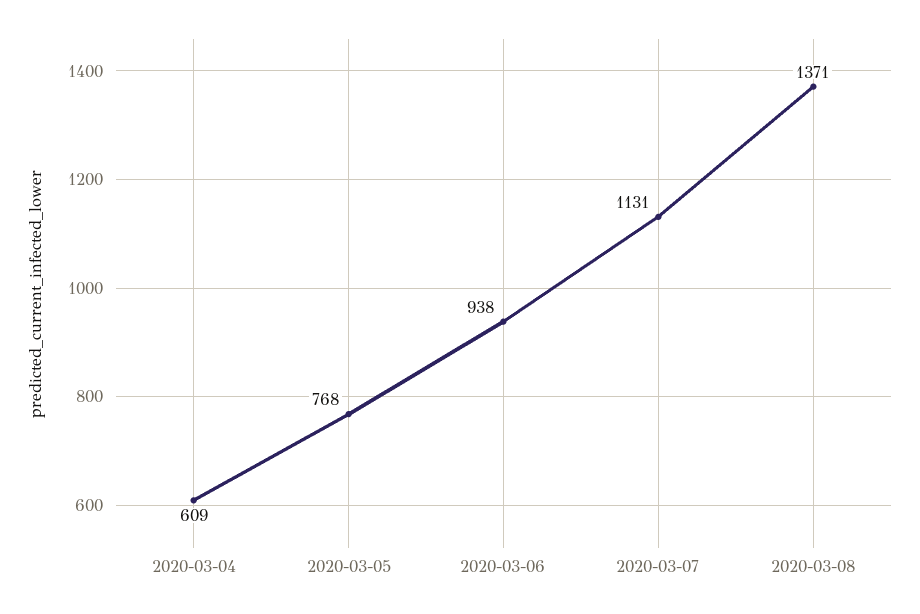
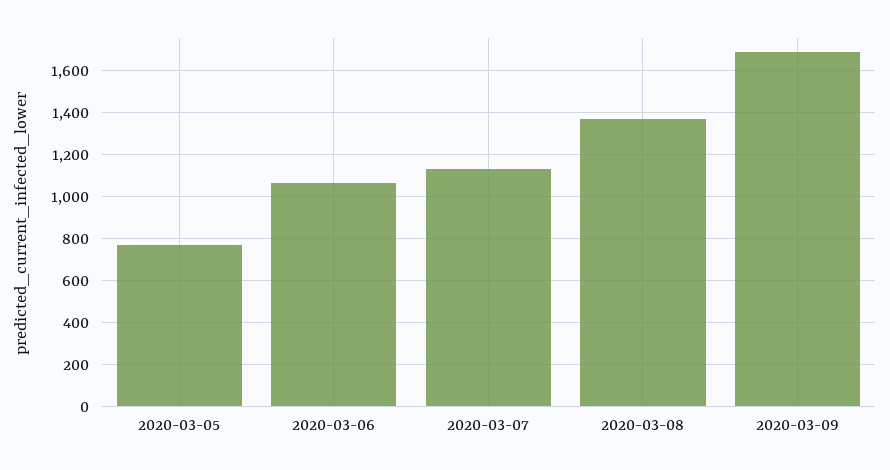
2020-03-04: 609 -> none
2020-03-06: 938 -> 1050
2020-03-09: none -> 1700

